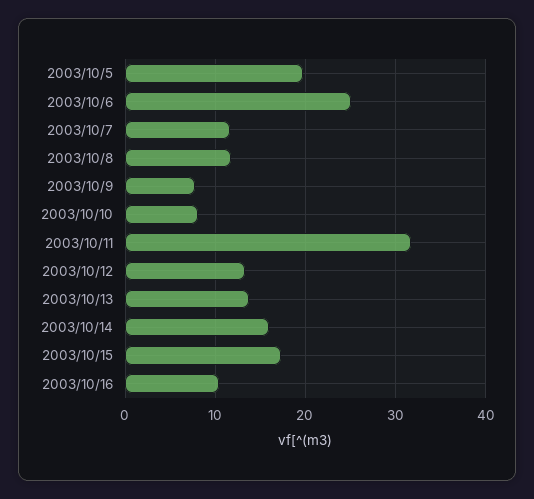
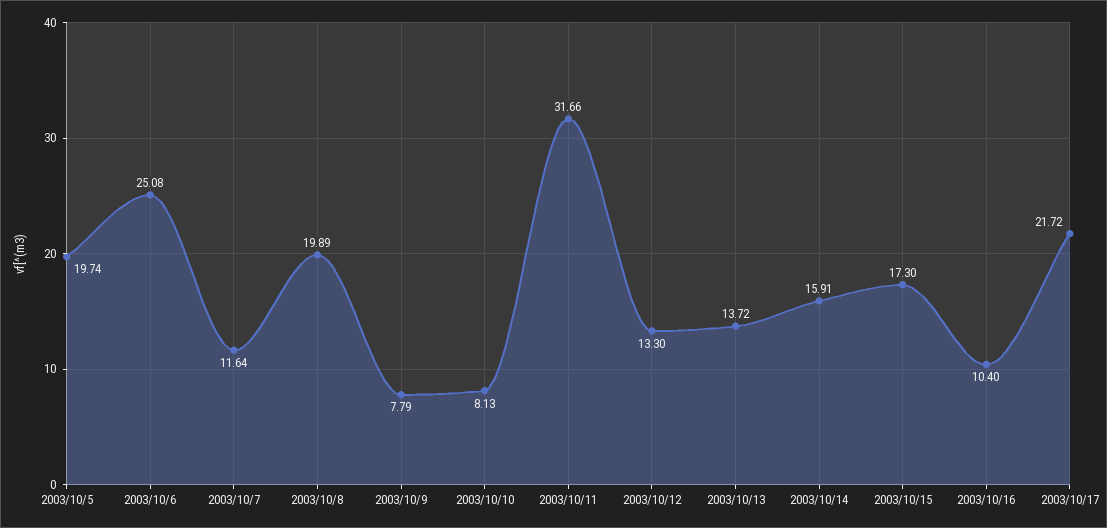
2003/10/8: 12 -> 19.89
2003/10/17: none -> 21.72

